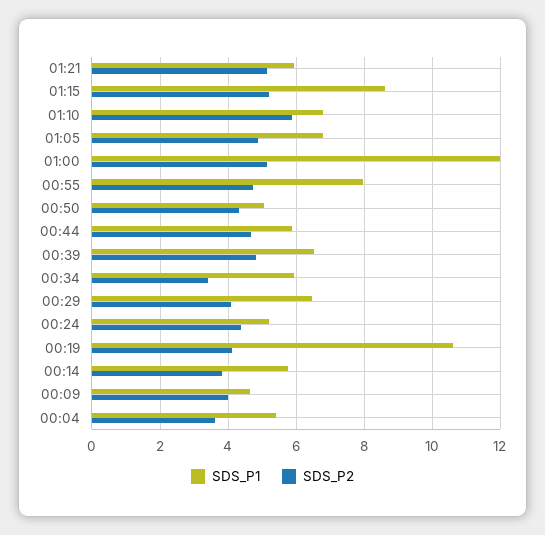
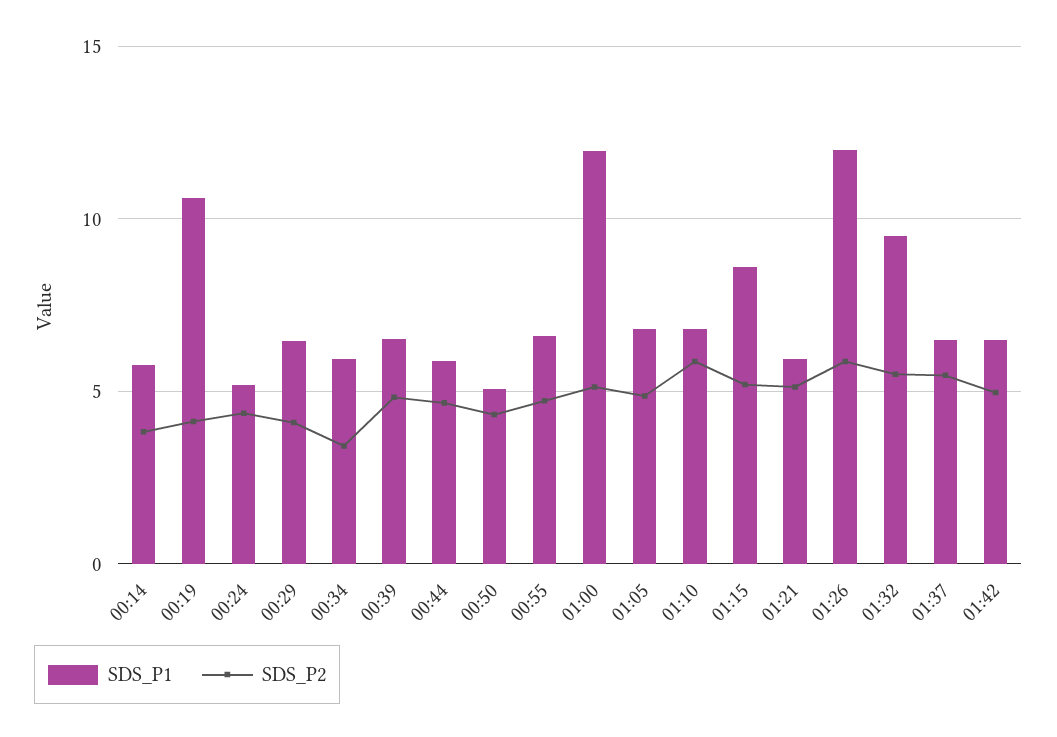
SDS_P1, 00:55: 8 -> 6.5
SDS_P1, 00:09: 4.6 -> none
SDS_P2, 00:09: 4 -> none
SDS_P1, 00:04: 5.4 -> none
SDS_P2, 00:04: 3.6 -> none
SDS_P1, 01:26: none -> 12
SDS_P2, 01:26: none -> 6
SDS_P1, 01:32: none -> 9.5
SDS_P2, 01:32: none -> 5.5
SDS_P1, 01:37: none -> 6.5
SDS_P2, 01:37: none -> 5.5
SDS_P1, 01:42: none -> 6.5
SDS_P2, 01:42: none -> 5

